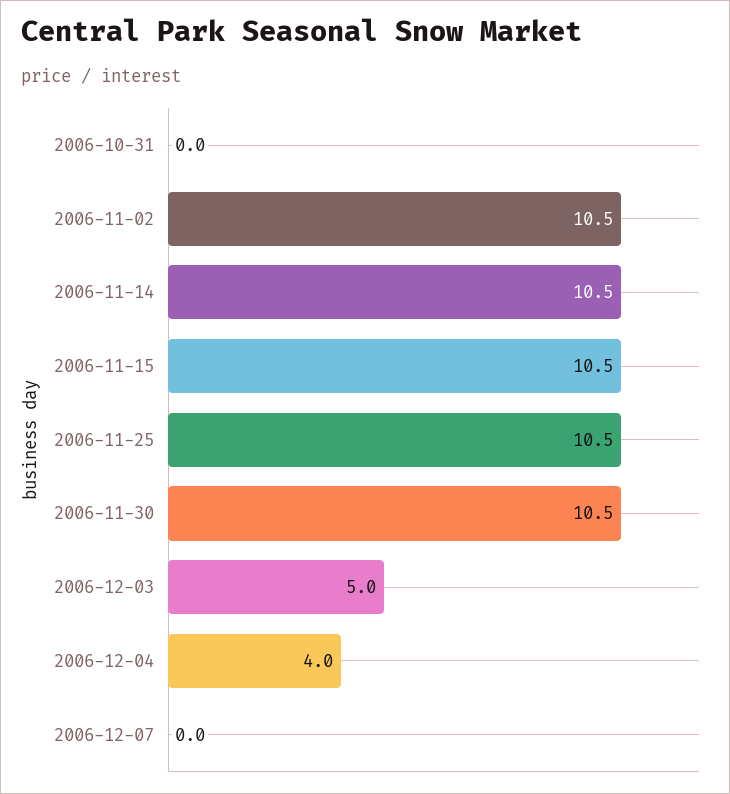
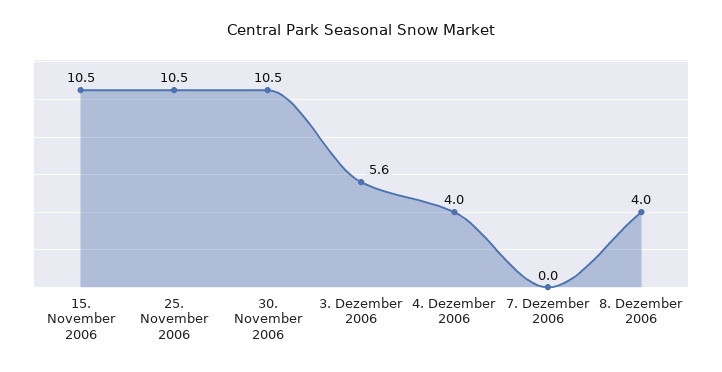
2006-10-31: 0 -> none
2006-11-02: 10.5 -> none
2006-11-14: 10.5 -> none
2006-12-03: 5 -> 5.6
8. Dezember 2006: none -> 4

